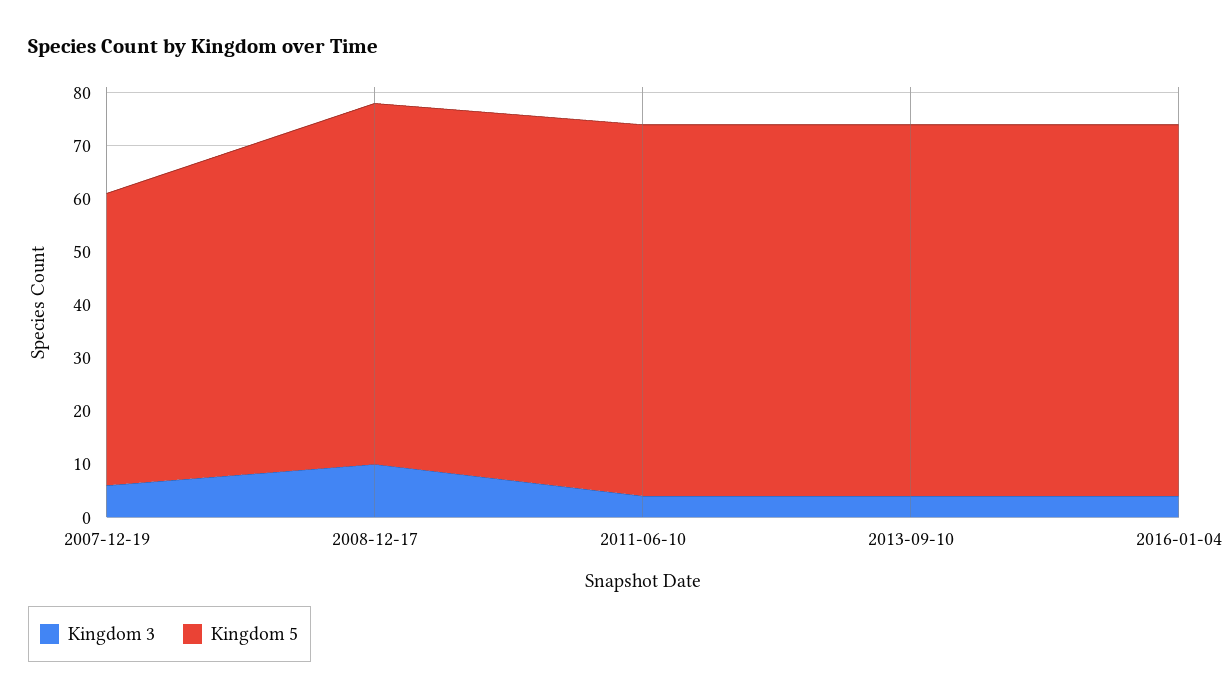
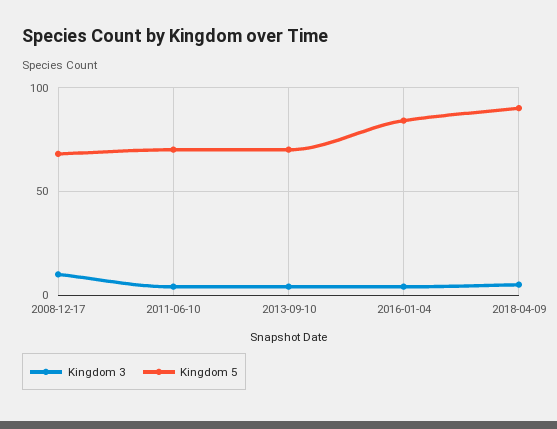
Kingdom 3, 2007-12-19: 5 -> none
Kingdom 5, 2007-12-19: 55 -> none
Kingdom 5, 2016-01-04: 70 -> 85
Kingdom 3, 2018-04-09: none -> 5
Kingdom 5, 2018-04-09: none -> 90

